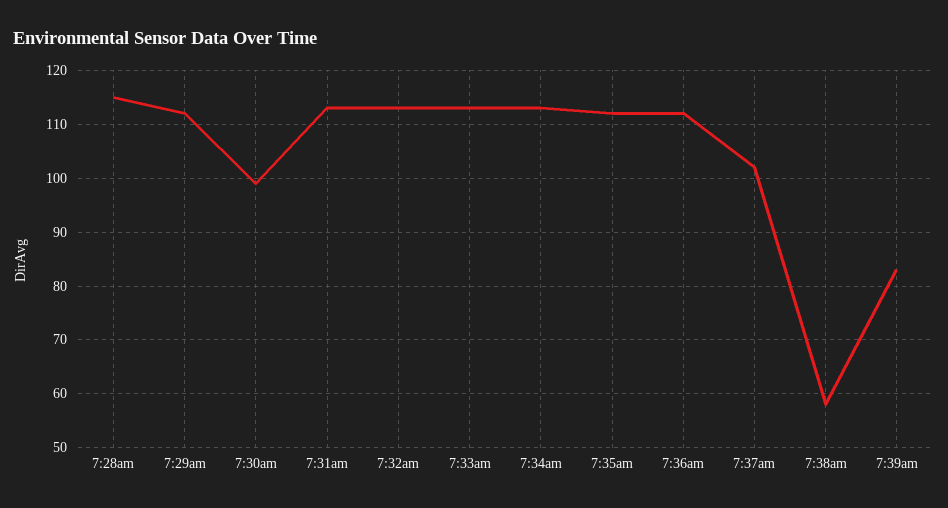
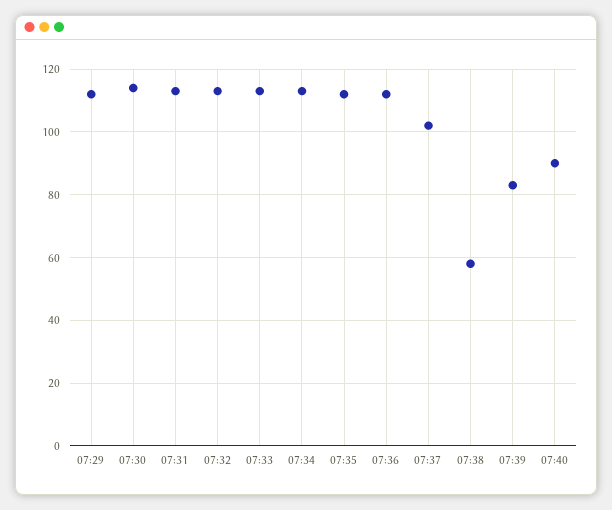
7:28am: 115 -> none
7:30am: 100 -> 115
07:40: none -> 90

